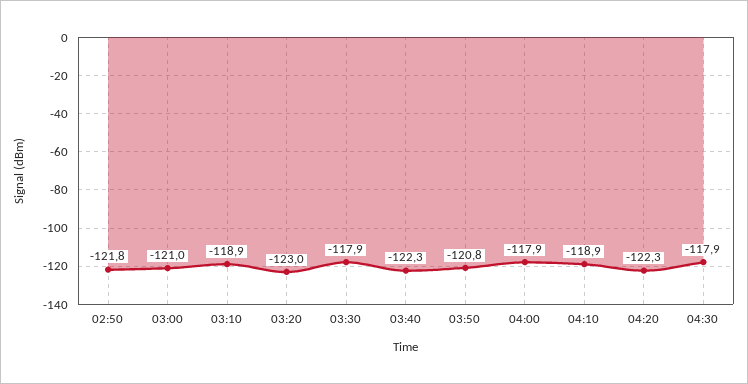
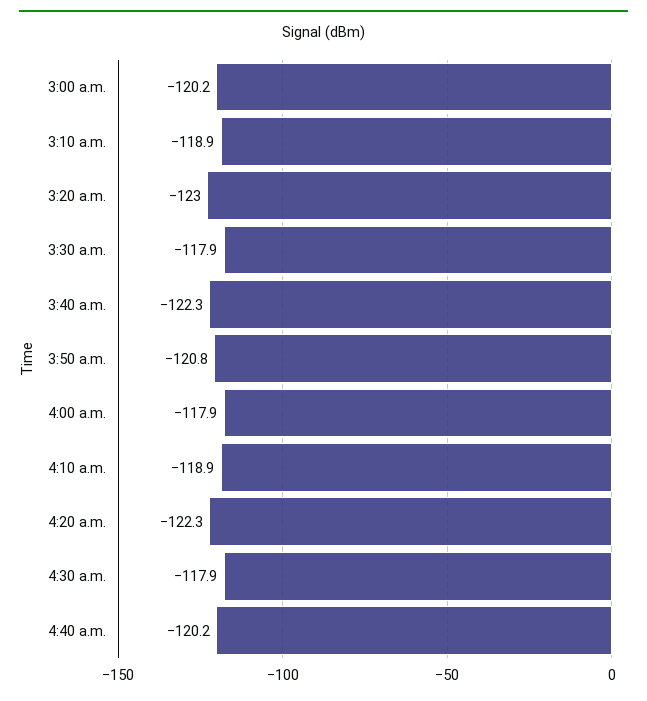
02:50: -121.8 -> none
03:00: -121 -> -120.2
4:40 a.m.: none -> -120.2

